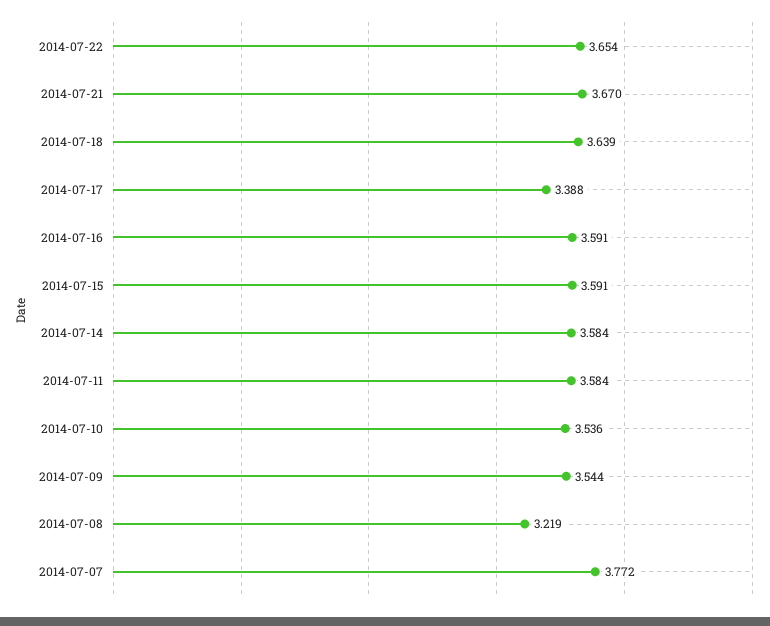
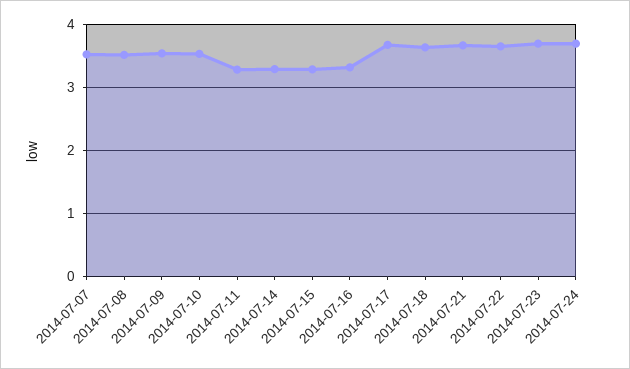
2014-07-17: 3.388 -> 3.7
2014-07-16: 3.591 -> 3.3
2014-07-15: 3.591 -> 3.3
2014-07-14: 3.584 -> 3.3
2014-07-11: 3.584 -> 3.3
2014-07-08: 3.219 -> 3.5
2014-07-07: 3.772 -> 3.5
2014-07-23: none -> 3.7
2014-07-24: none -> 3.7

